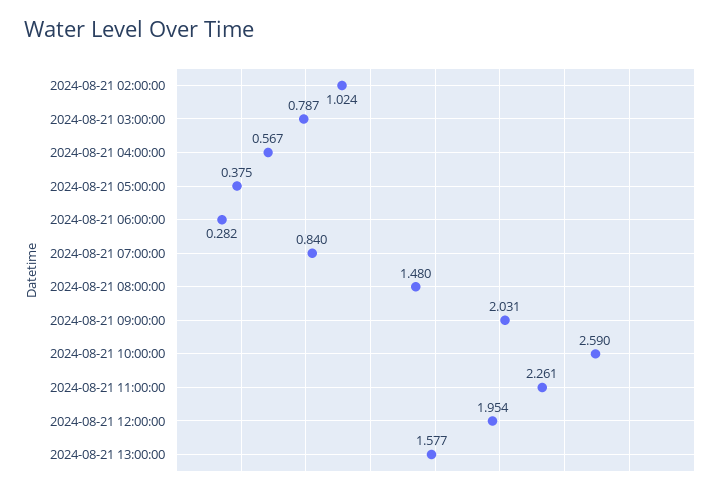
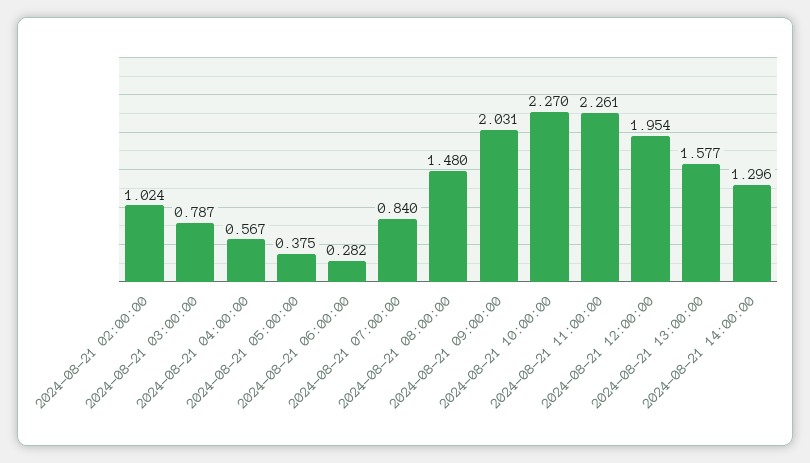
2024-08-21 10:00:00: 2.59 -> 2.27
2024-08-21 14:00:00: none -> 1.296

